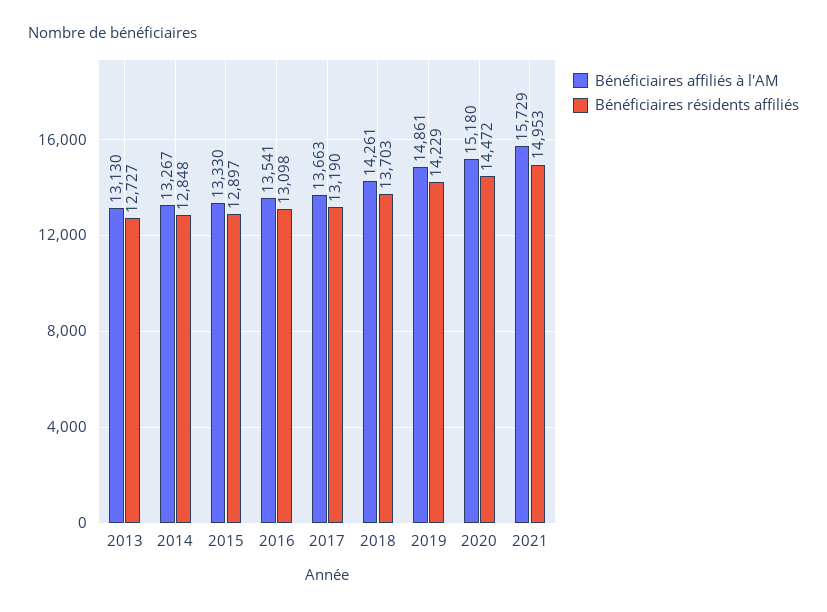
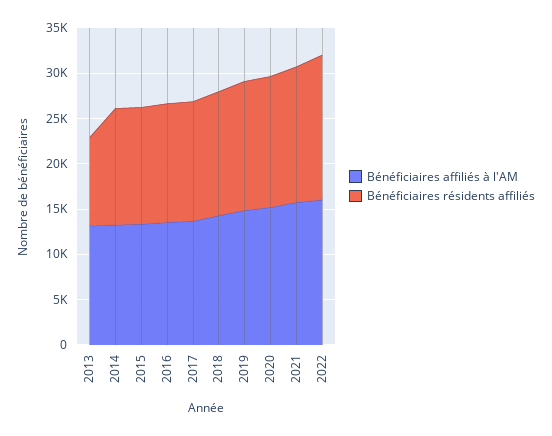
Bénéficiaires résidents affiliés, 2013: 12727 -> 10000
Bénéficiaires affiliés à l'AM, 2022: none -> 16000
Bénéficiaires résidents affiliés, 2022: none -> 16000

